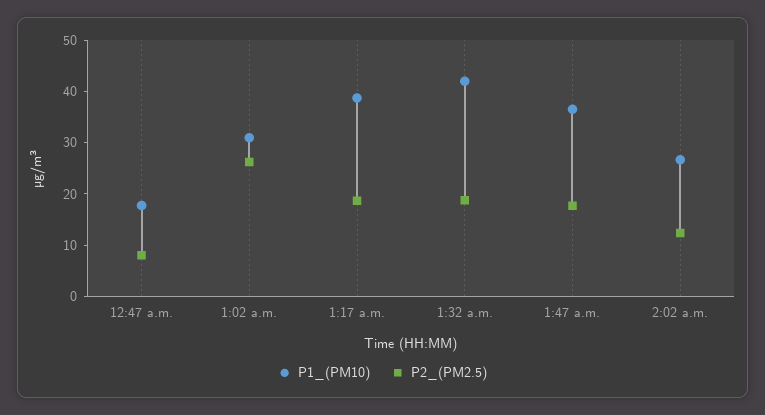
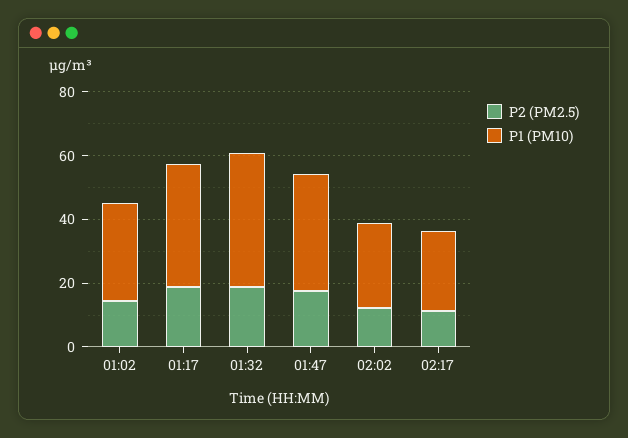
P1_(PM10), 12:47 a.m.: 18 -> none
P2_(PM2.5), 12:47 a.m.: 8 -> none
P2_(PM2.5), 1:02 a.m.: 26 -> 15
P2_(PM2.5), 02:17: none -> 10
P1_(PM10), 02:17: none -> 25

